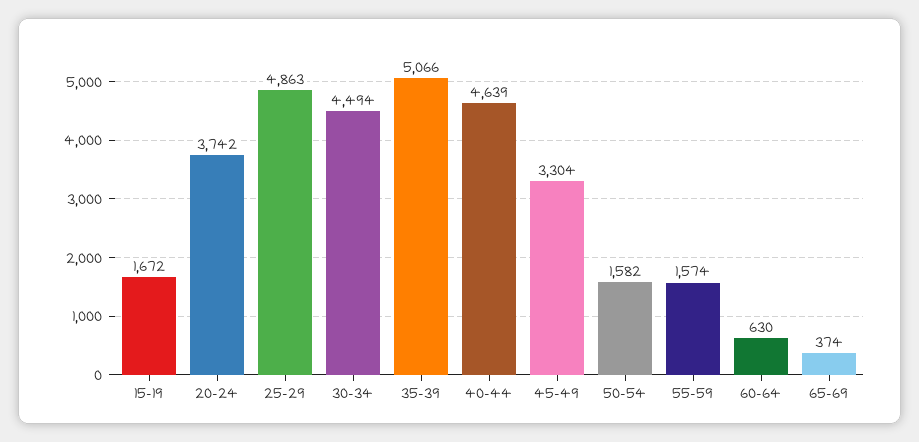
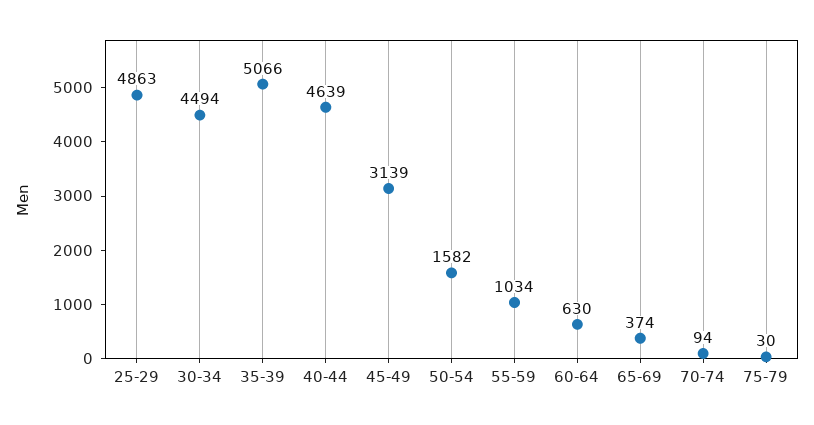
15-19: 1672 -> none
20-24: 3742 -> none
45-49: 3304 -> 3139
55-59: 1574 -> 1034
70-74: none -> 94
75-79: none -> 30

